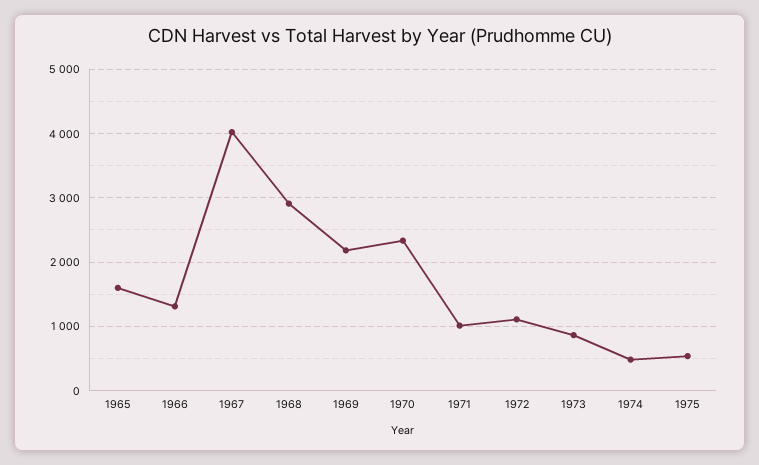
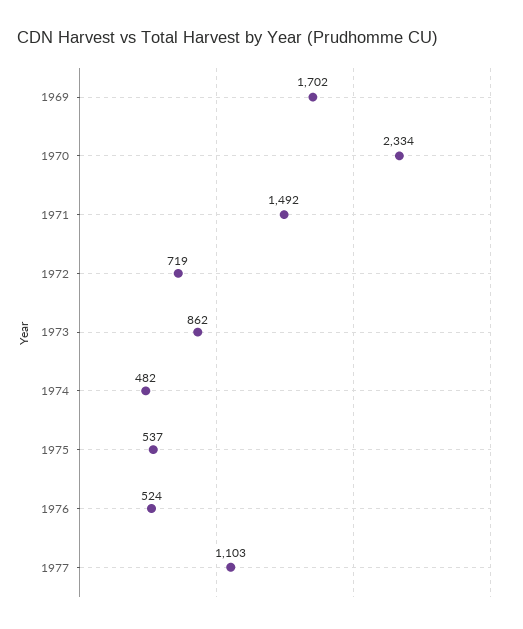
1965: 1600 -> none
1966: 1300 -> none
1967: 4000 -> none
1968: 2900 -> none
1969: 2200 -> 1702
1971: 1000 -> 1492
1972: 1100 -> 719
1976: none -> 524
1977: none -> 1103

